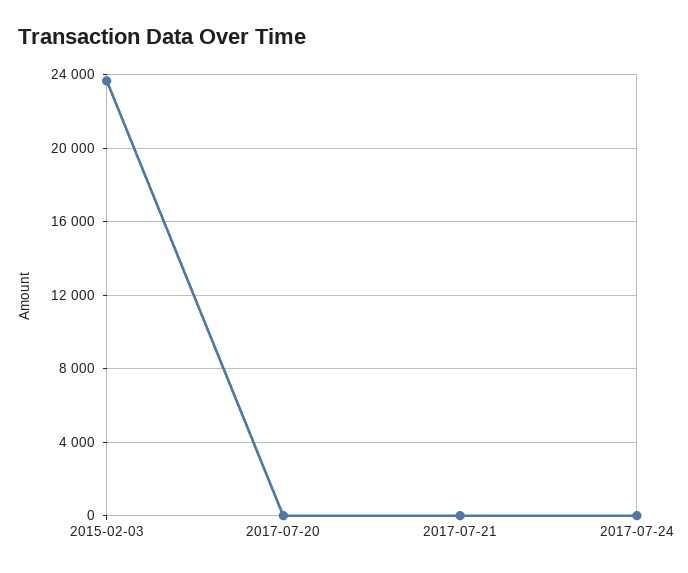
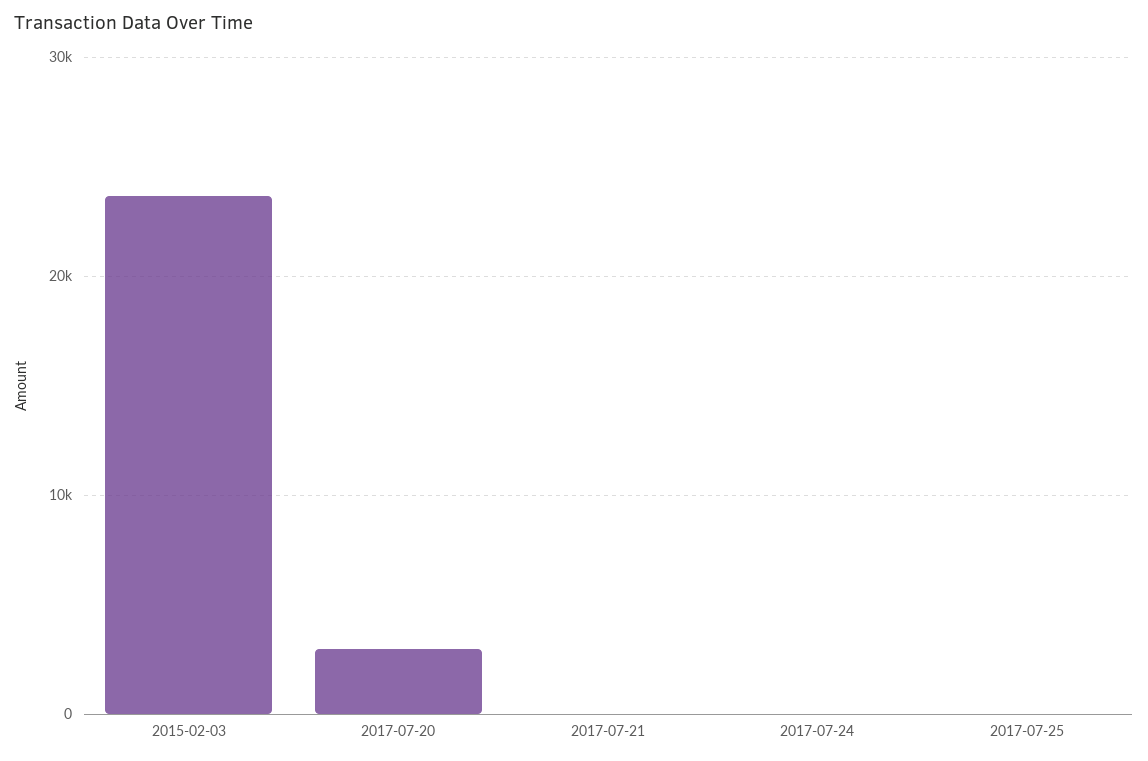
2017-07-20: 0 -> 3000
2017-07-25: none -> 0

